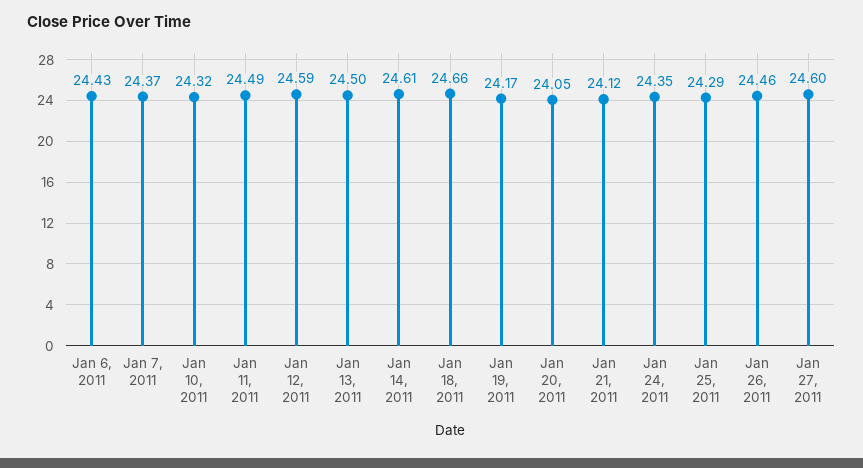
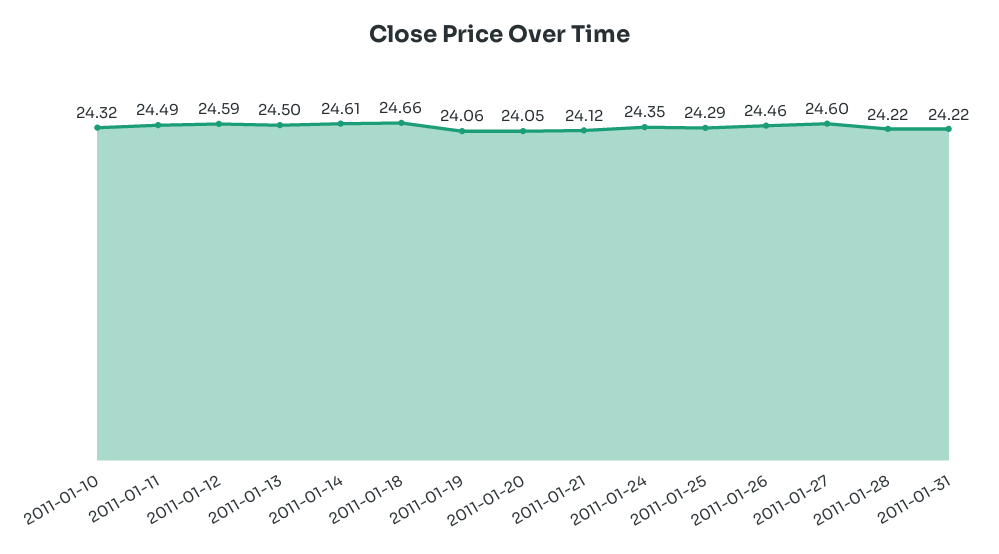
Jan 6, 2011: 24.43 -> none
Jan 7, 2011: 24.37 -> none
Jan 19, 2011: 24.17 -> 24.06
2011-01-28: none -> 24.22
2011-01-31: none -> 24.22

